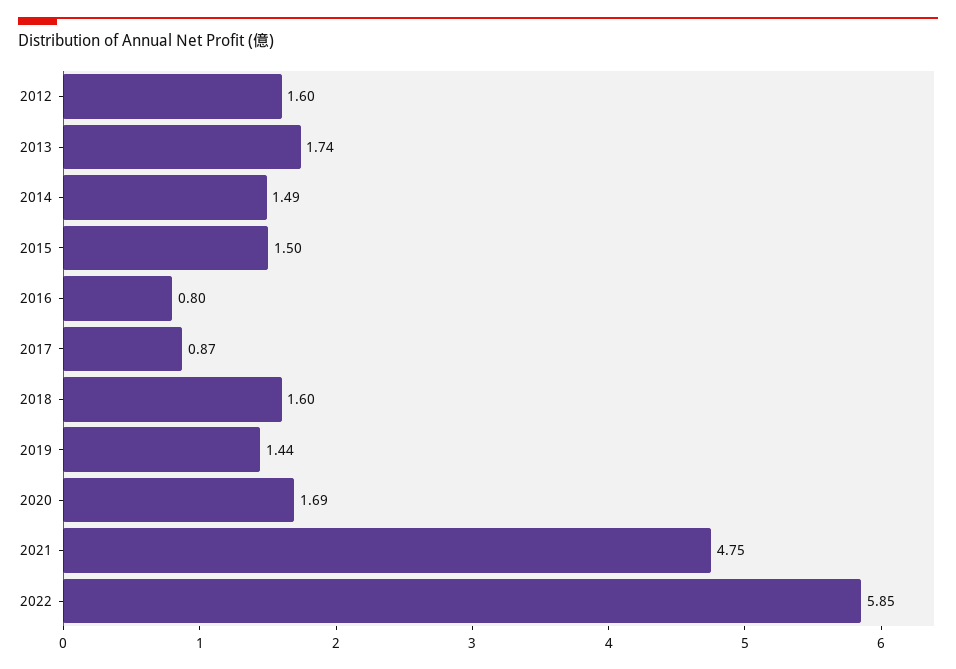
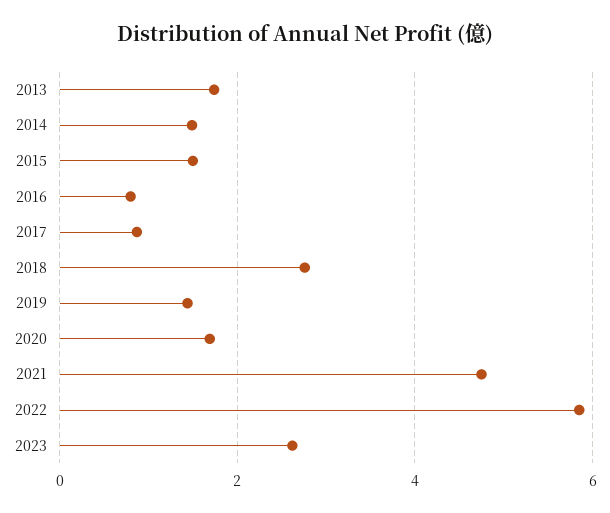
2012: 1.6 -> none
2018: 1.6 -> 2.8
2023: none -> 2.6

